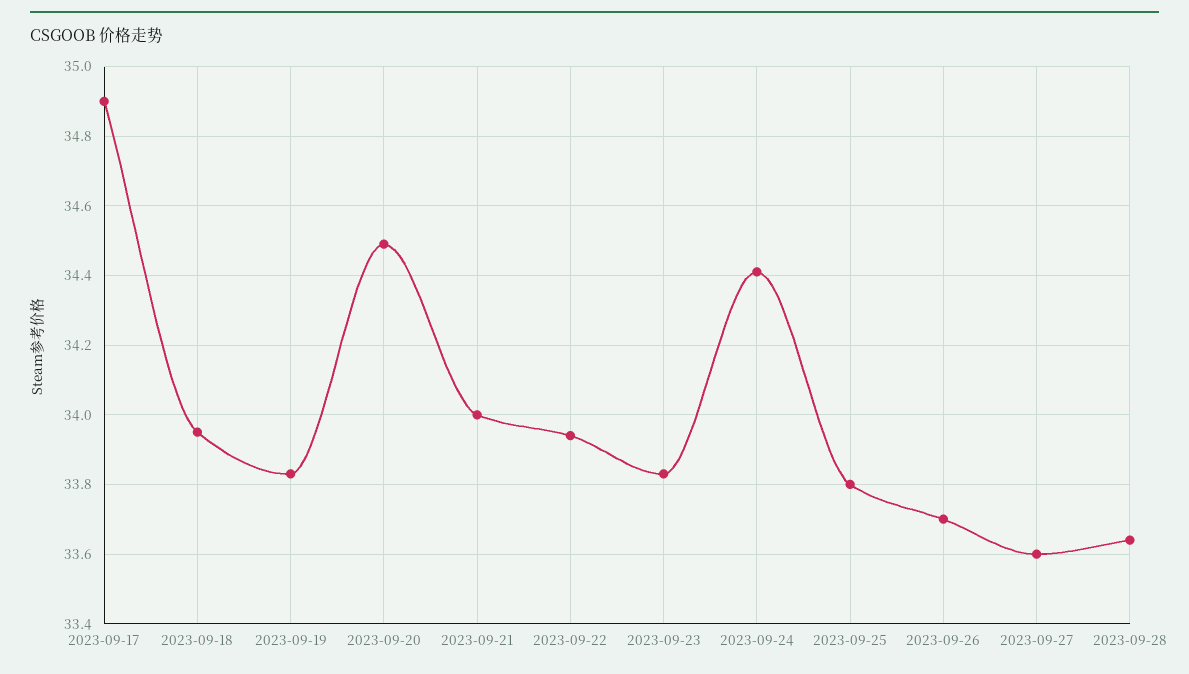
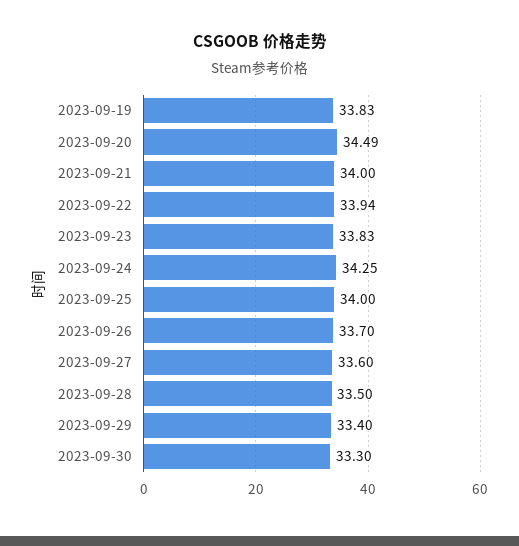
2023-09-17: 34.9 -> none
2023-09-18: 33.95 -> none
2023-09-24: 34.4 -> 34.25
2023-09-25: 33.8 -> 34
2023-09-28: 33.65 -> 33.5
2023-09-29: none -> 33.4
2023-09-30: none -> 33.3

